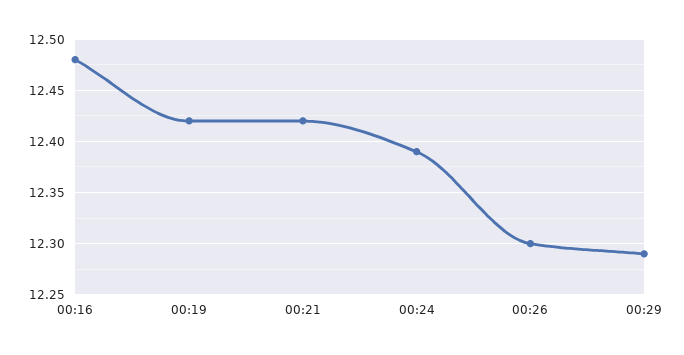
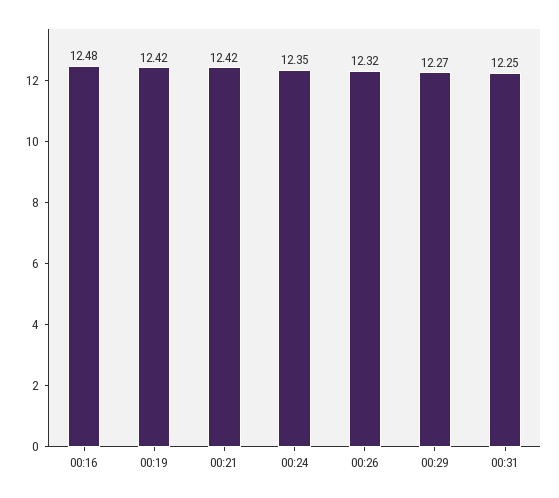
00:24: 12.39 -> 12.35
00:26: 12.3 -> 12.32
00:29: 12.29 -> 12.27
00:31: none -> 12.25

